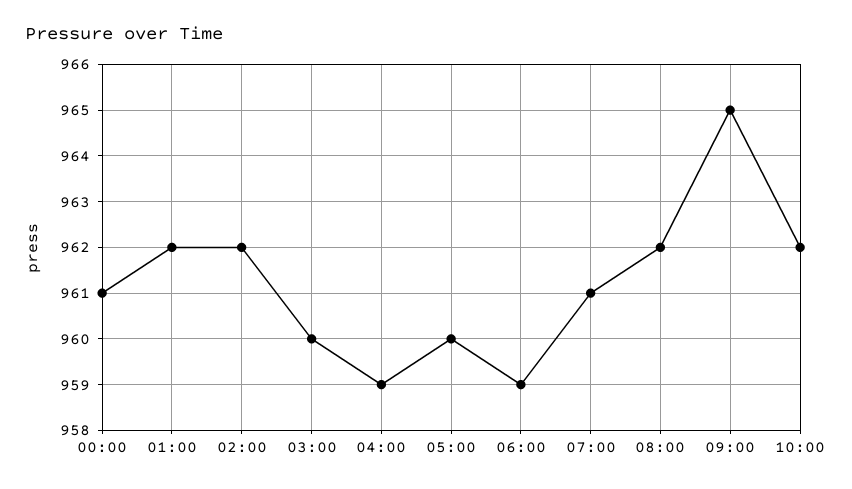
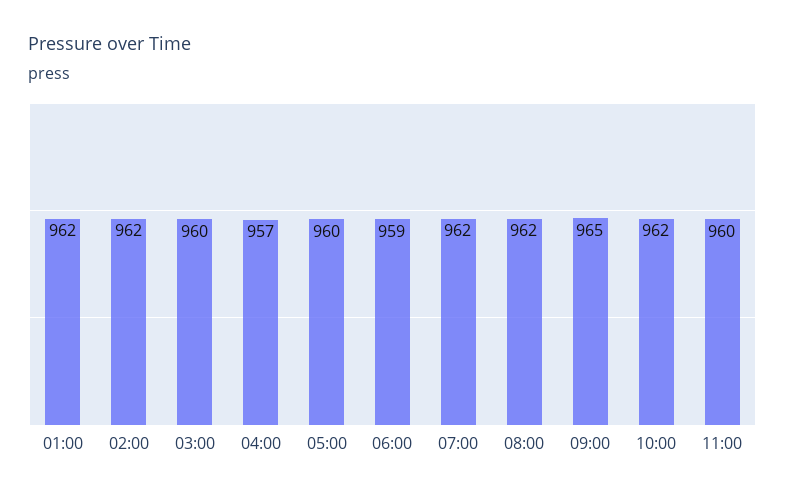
00:00: 961 -> none
04:00: 959 -> 957
07:00: 961 -> 962
11:00: none -> 960

